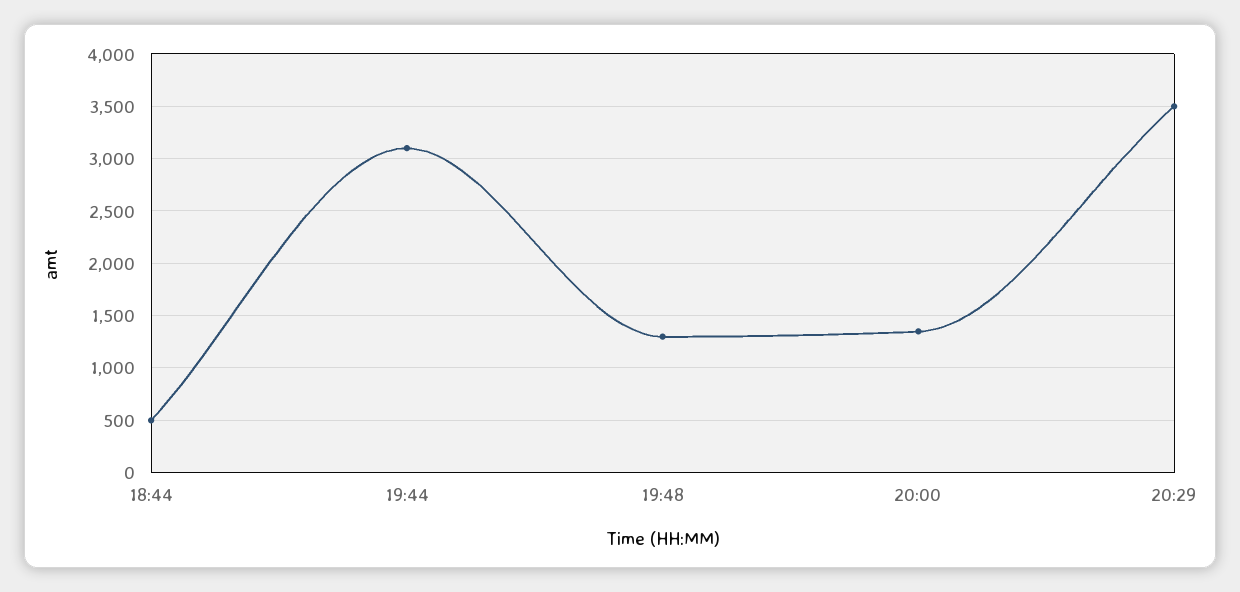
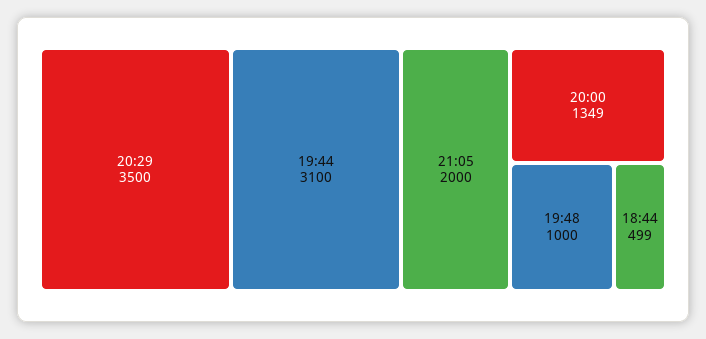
19:48: 1300 -> 1000
21:05: none -> 2000

